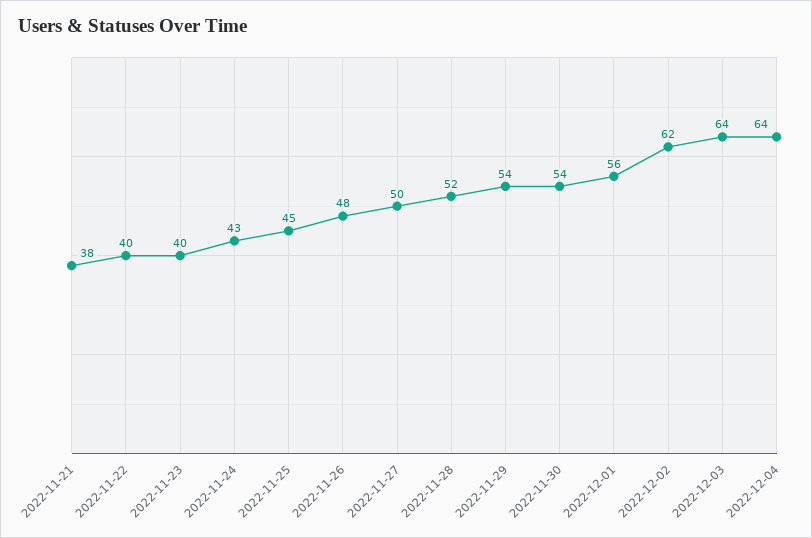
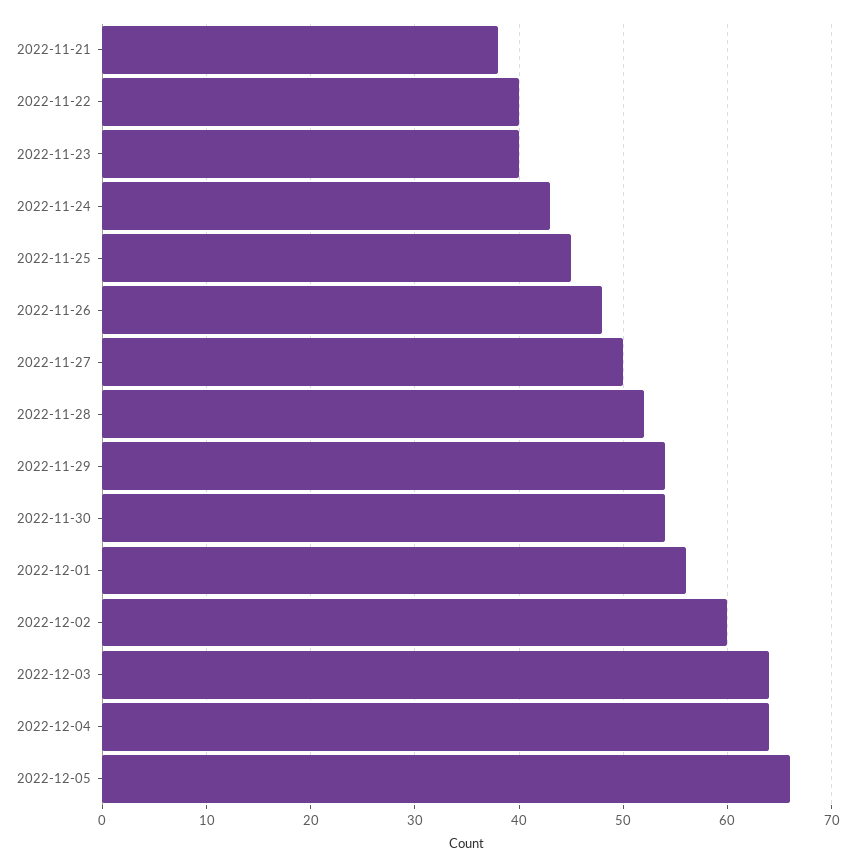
2022-12-02: 62 -> 60
2022-12-05: none -> 66

